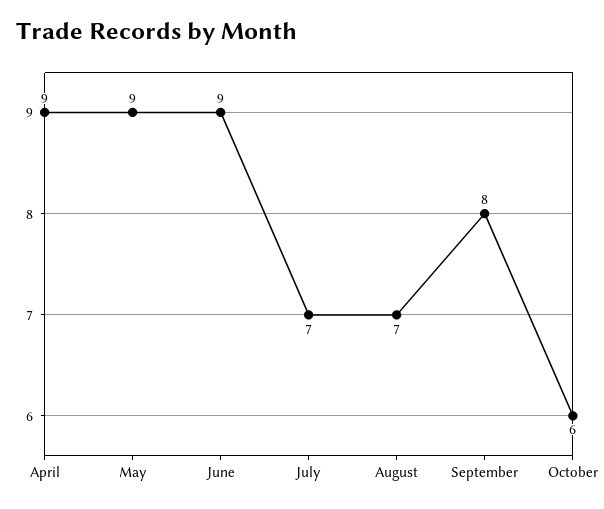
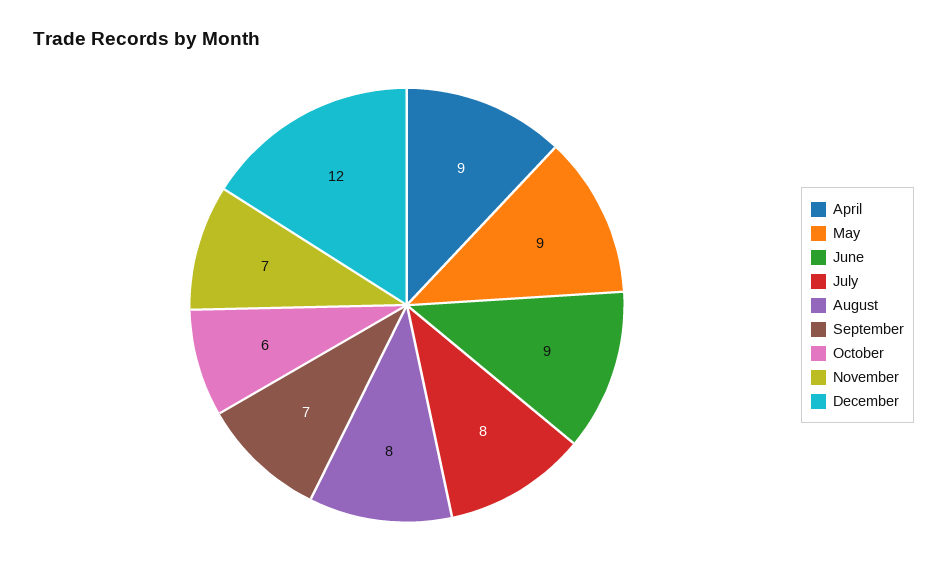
July: 7 -> 8
August: 7 -> 8
September: 8 -> 7
November: none -> 7
December: none -> 12

